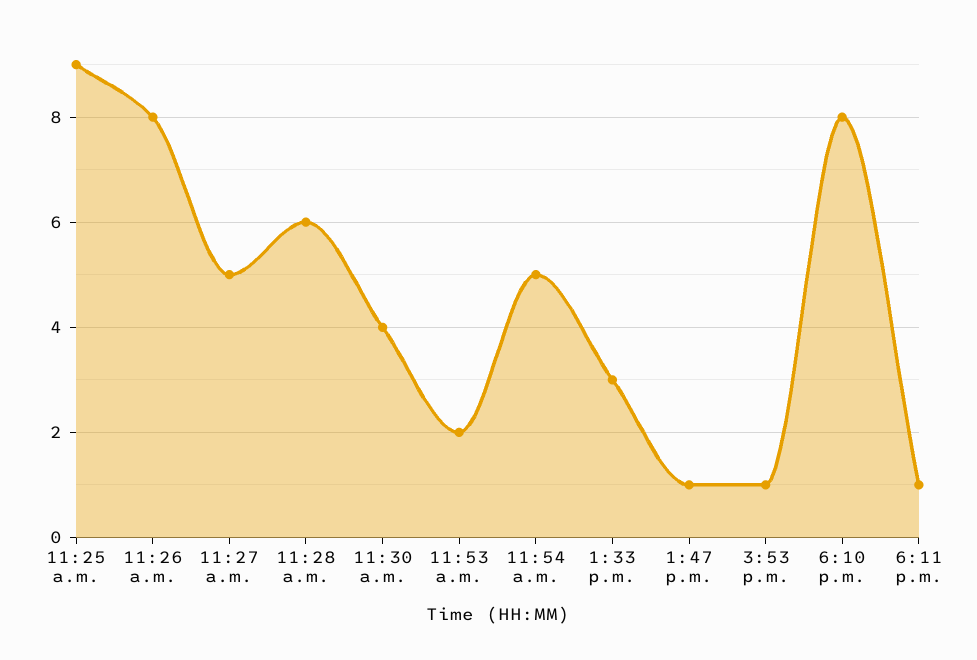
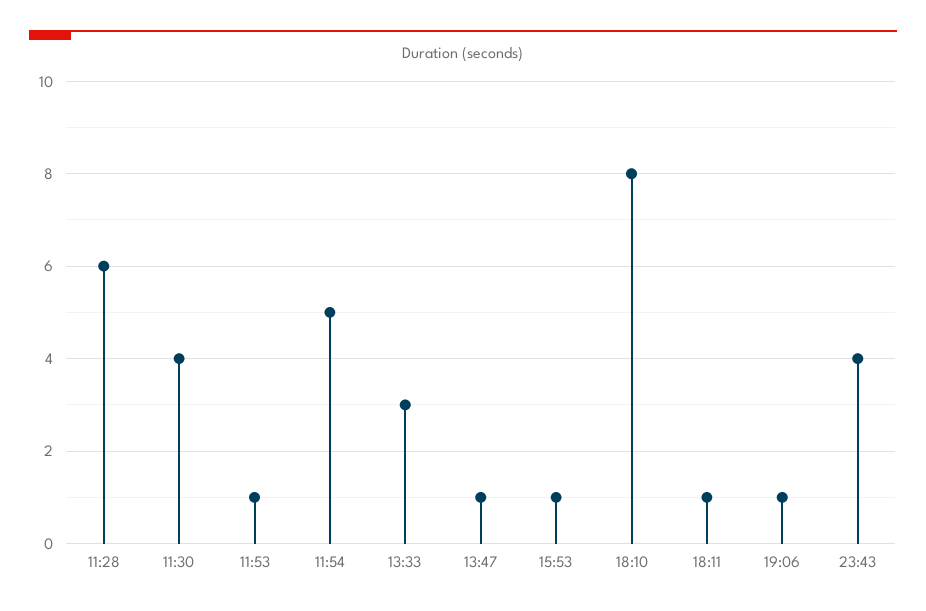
11:25 a.m.: 9 -> none
11:26 a.m.: 8 -> none
11:27 a.m.: 5 -> none
11:53 a.m.: 2 -> 1
19:06: none -> 1
23:43: none -> 4

